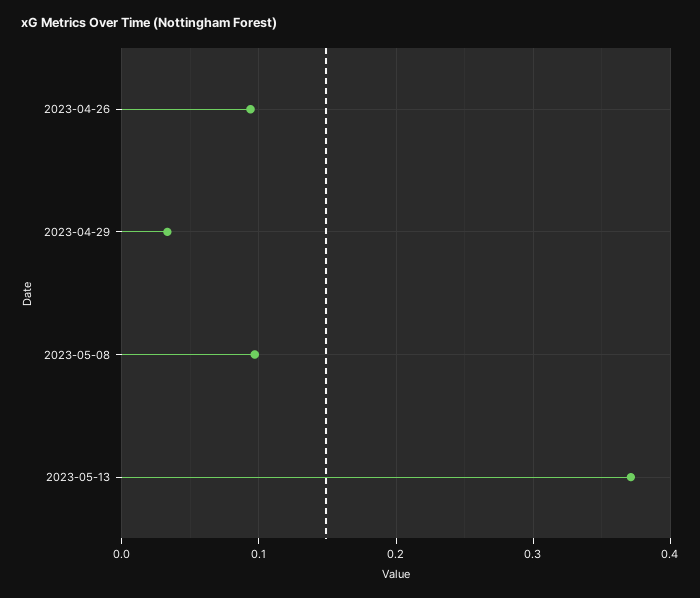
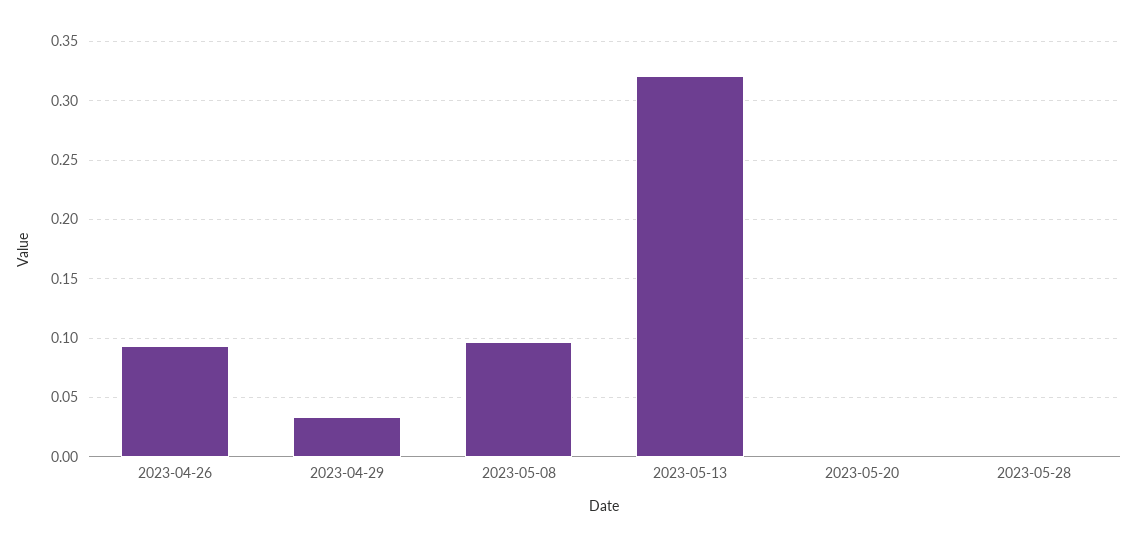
2023-05-13: 0.37 -> 0.32
2023-05-20: none -> 0
2023-05-28: none -> 0

